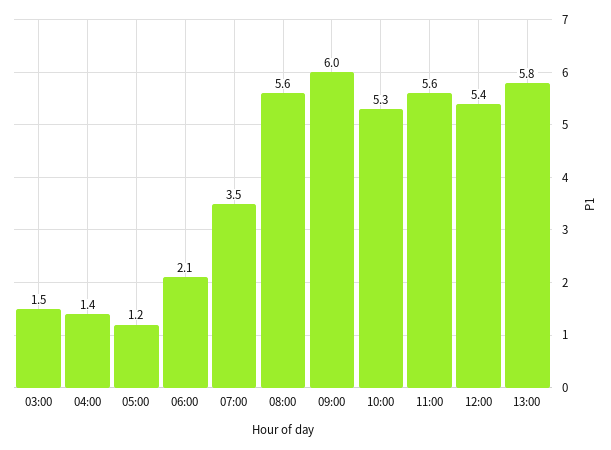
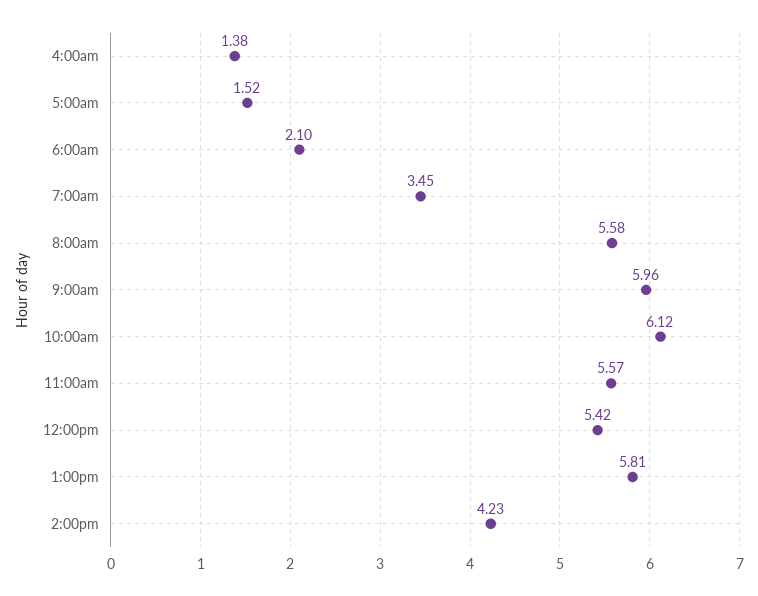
03:00: 1.5 -> none
05:00: 1.2 -> 1.52
10:00: 5.3 -> 6.12
2:00pm: none -> 4.23

